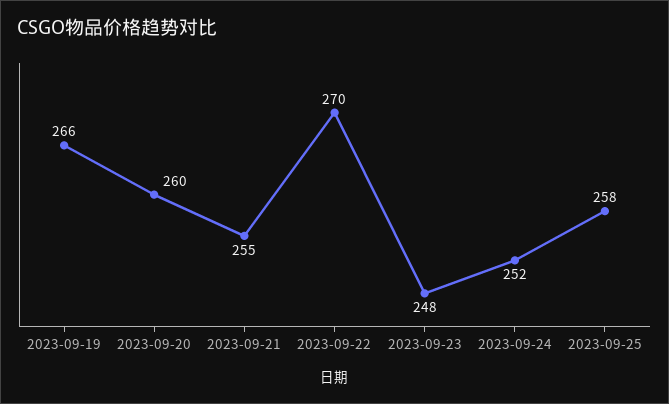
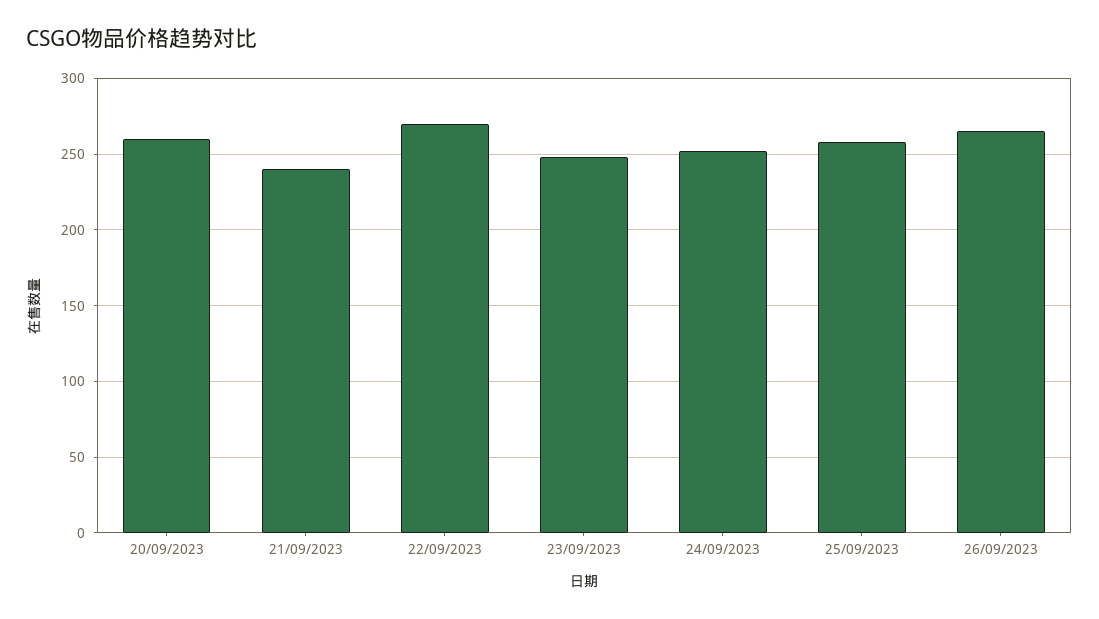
2023-09-19: 266 -> none
2023-09-21: 255 -> 240
26/09/2023: none -> 265

